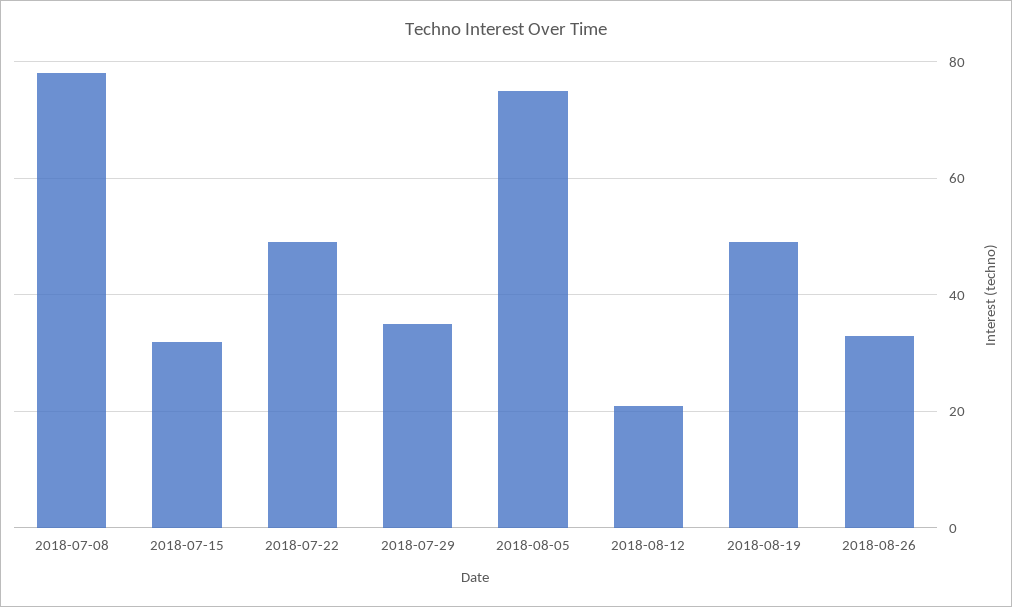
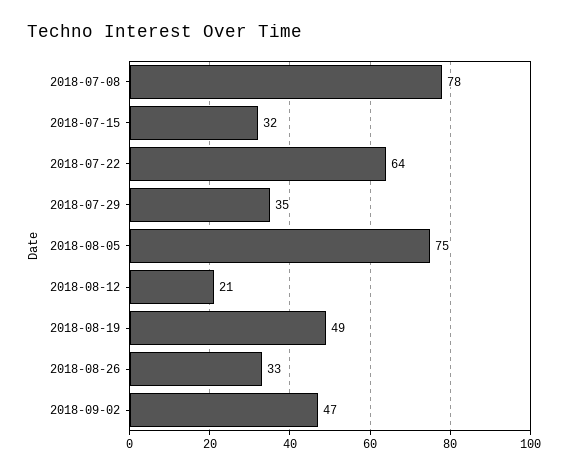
2018-07-22: 50 -> 64
2018-09-02: none -> 47

